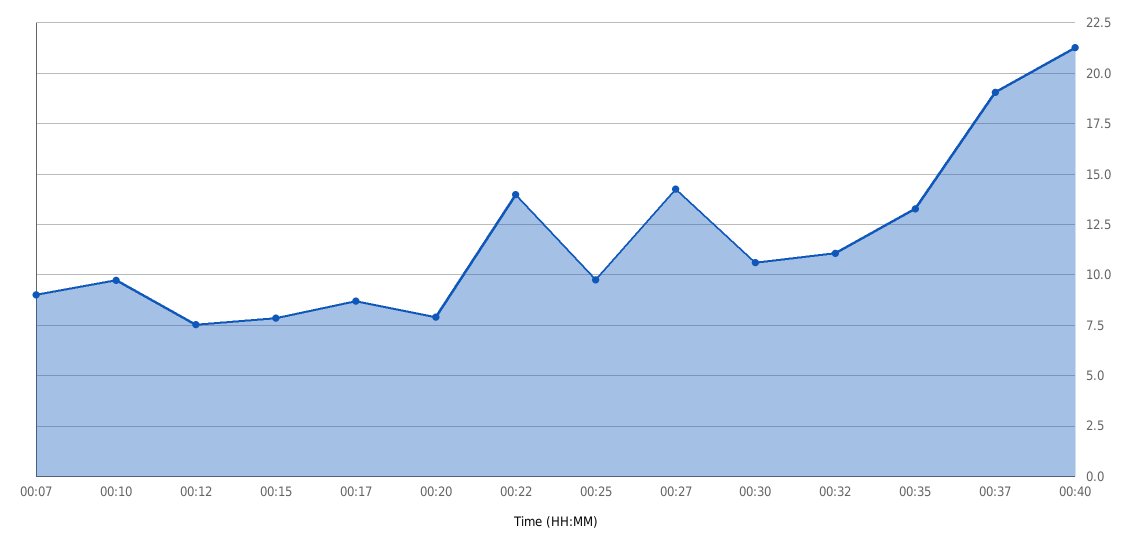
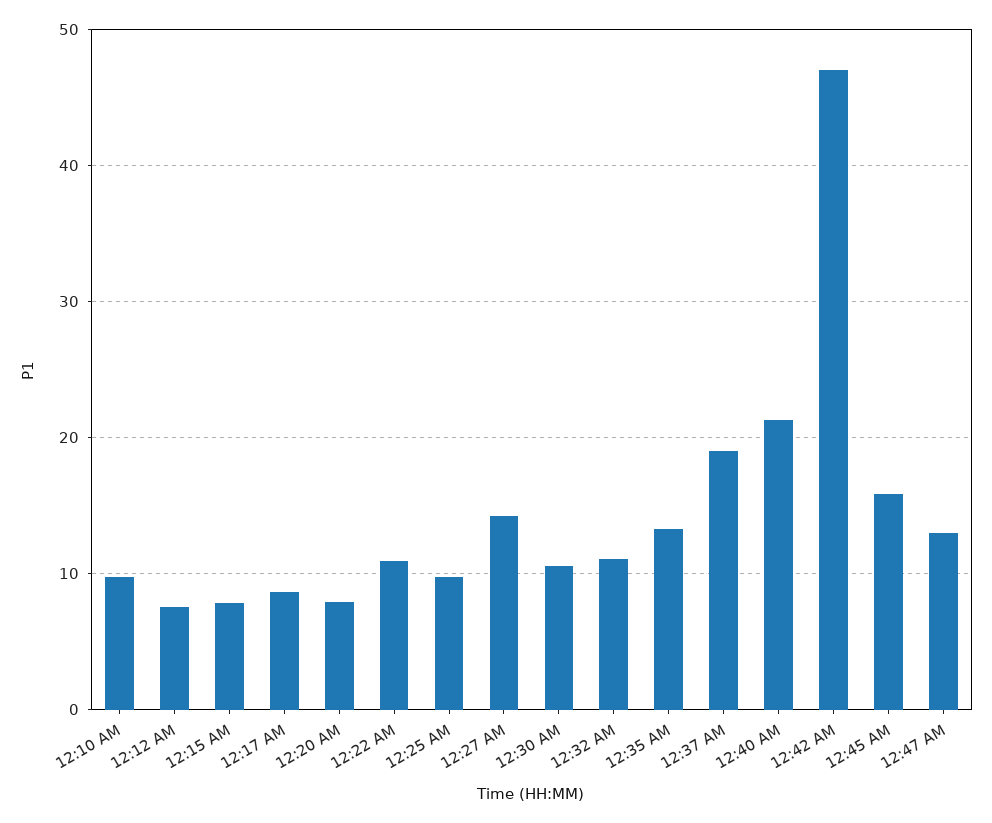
00:07: 9 -> none
00:22: 14 -> 11
12:42 AM: none -> 47
12:45 AM: none -> 16
12:47 AM: none -> 13

